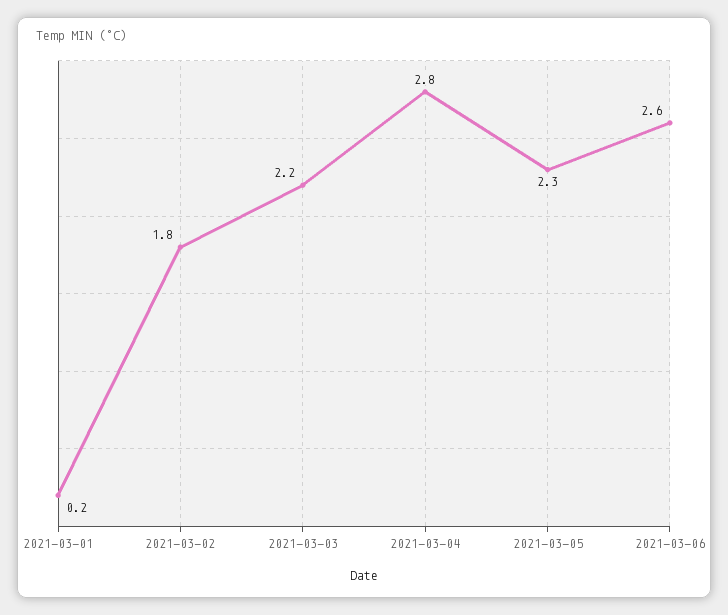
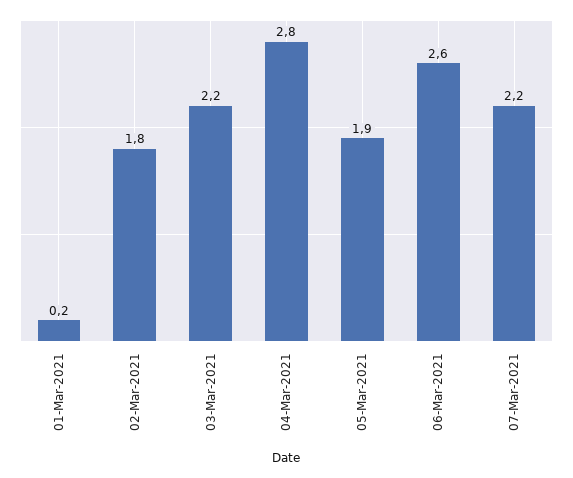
2021-03-05: 2.3 -> 1.9
07-Mar-2021: none -> 2.2

